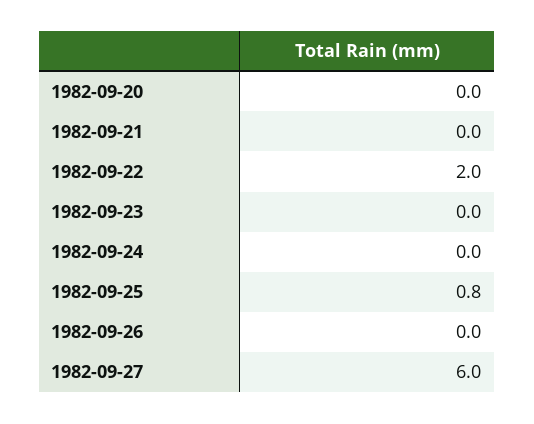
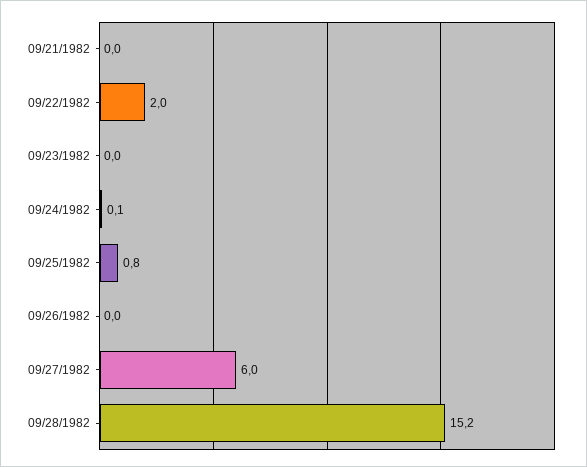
1982-09-20: 0 -> none
1982-09-24: 0 -> 0.1
09/28/1982: none -> 15.2

